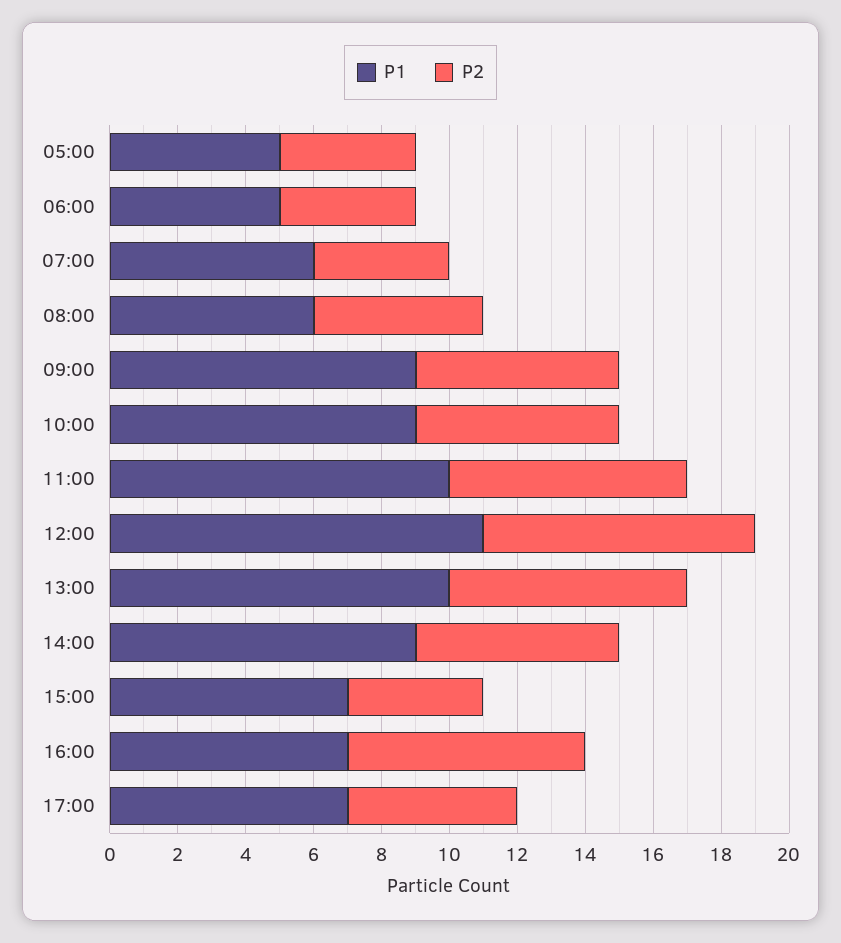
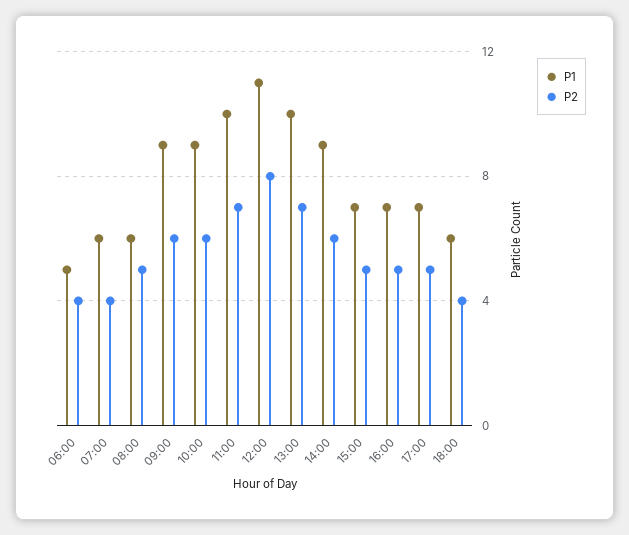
P1, 05:00: 5 -> none
P2, 05:00: 4 -> none
P2, 15:00: 4 -> 5
P2, 16:00: 7 -> 5
P1, 18:00: none -> 6
P2, 18:00: none -> 4

